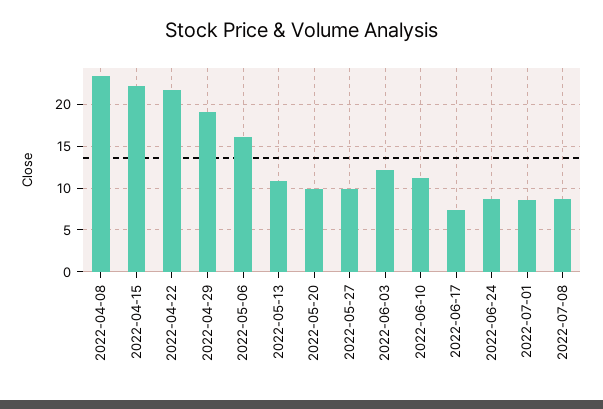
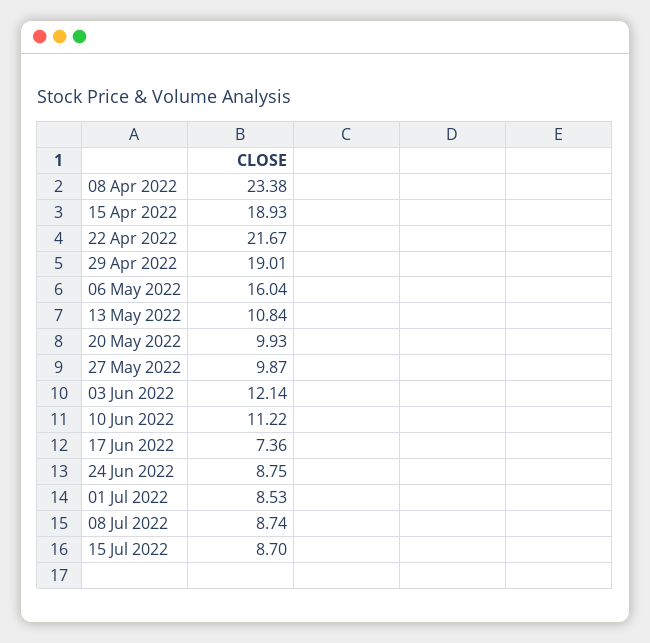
2022-04-15: 22 -> 18.93
15 Jul 2022: none -> 8.7

